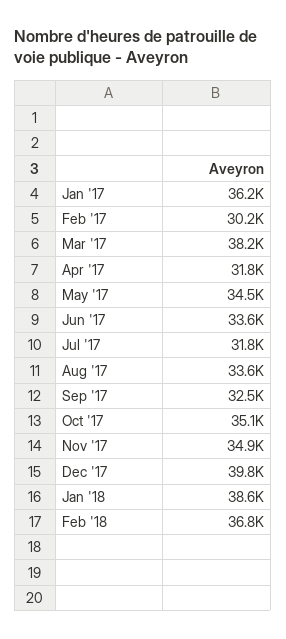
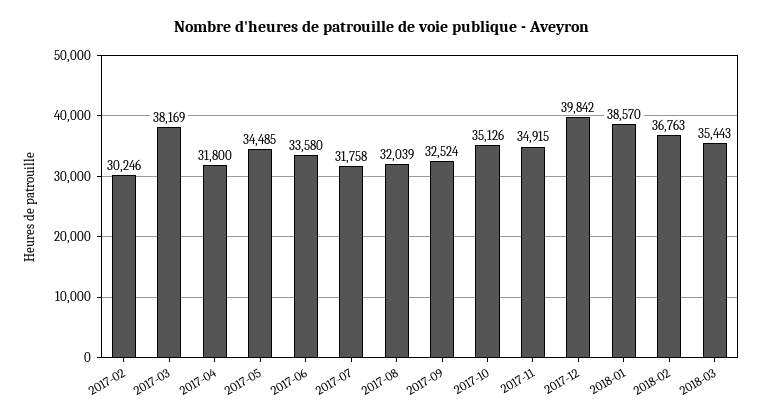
Jan '17: 36200 -> none
Aug '17: 33600 -> 32039
2018-03: none -> 35443

